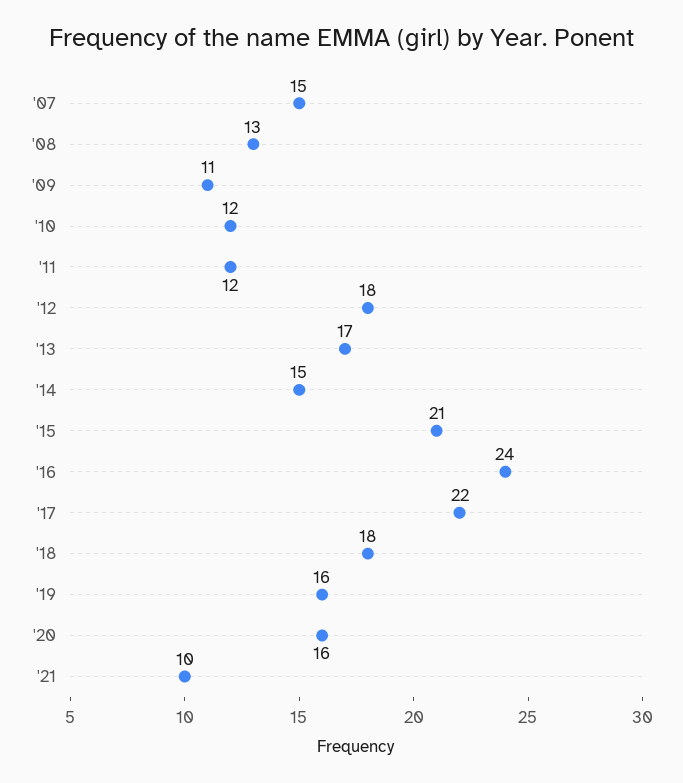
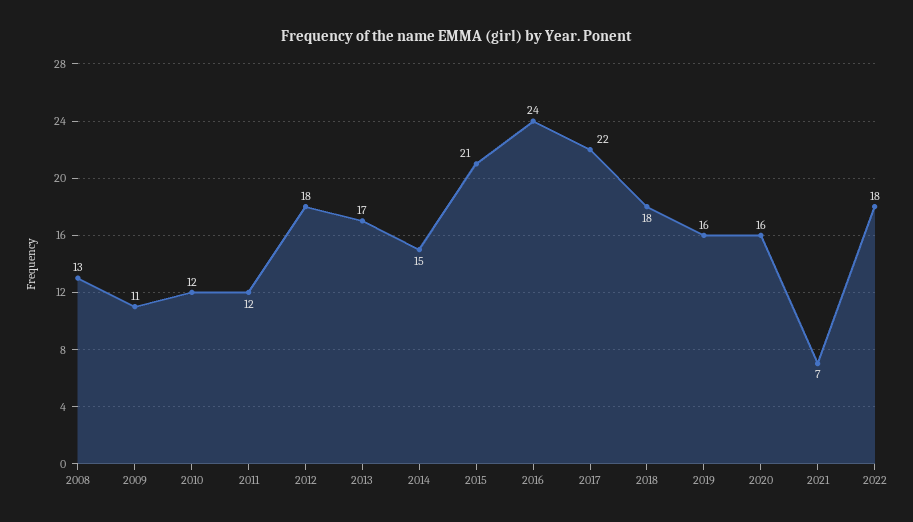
'07: 15 -> none
'21: 10 -> 7
2022: none -> 18

